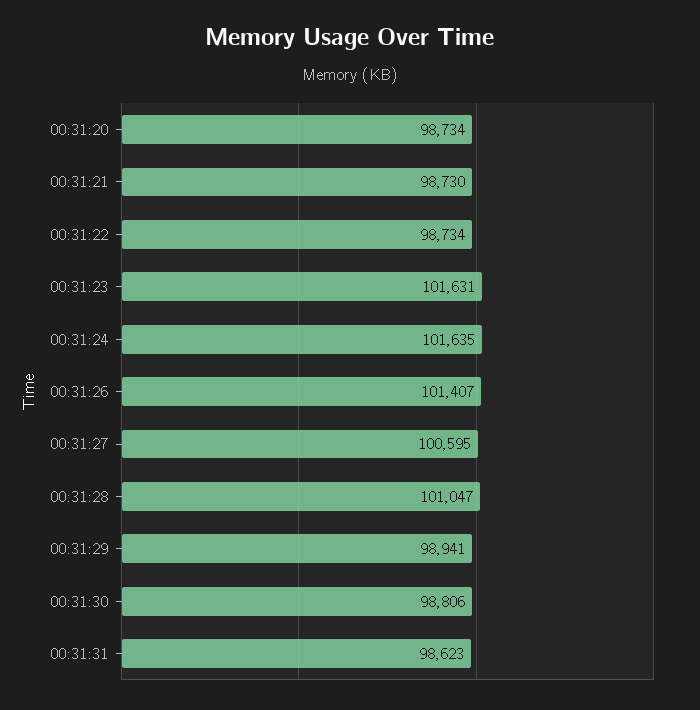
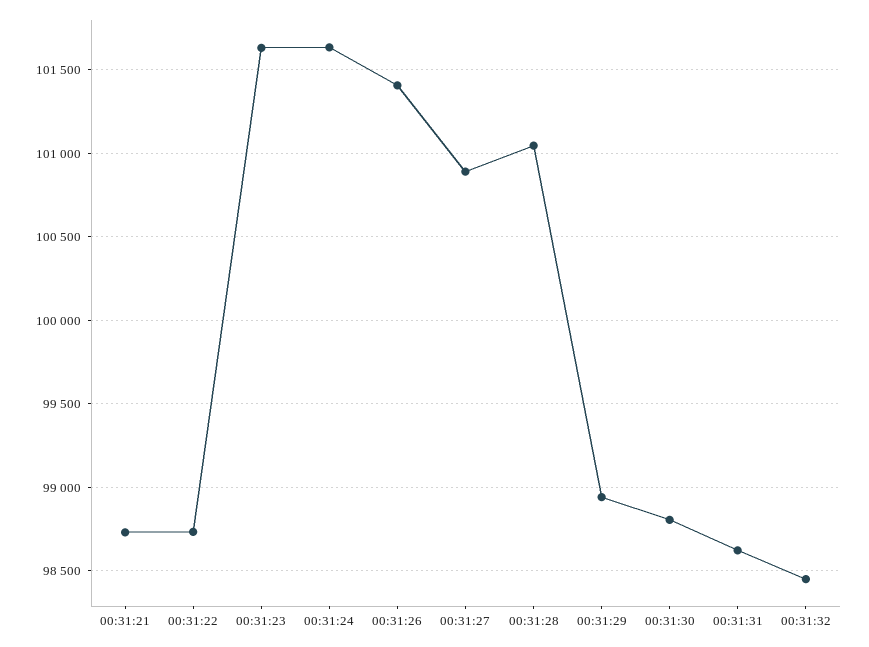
00:31:20: 98734 -> none
00:31:27: 100595 -> 100900
00:31:32: none -> 98450

